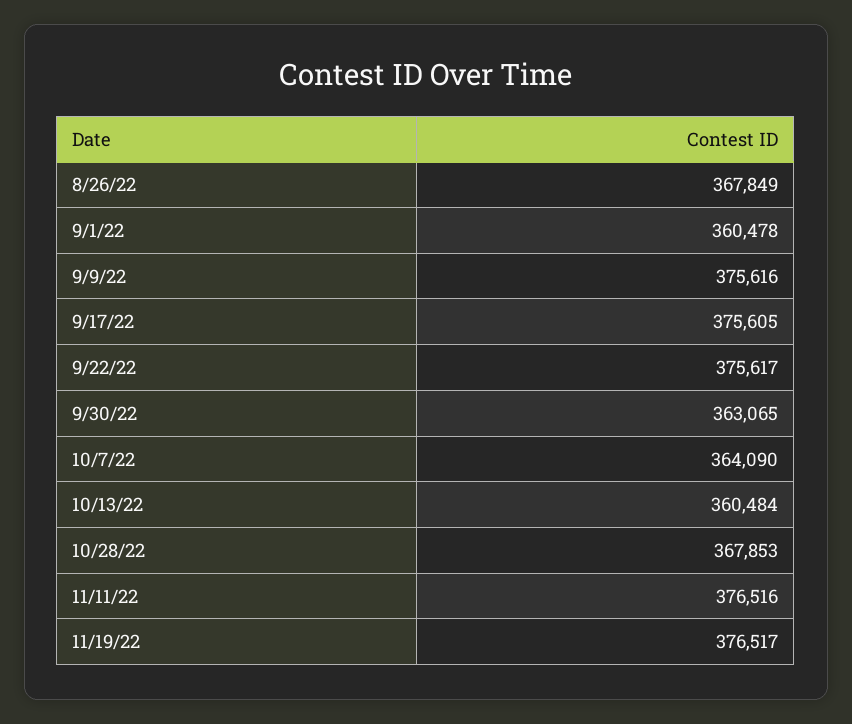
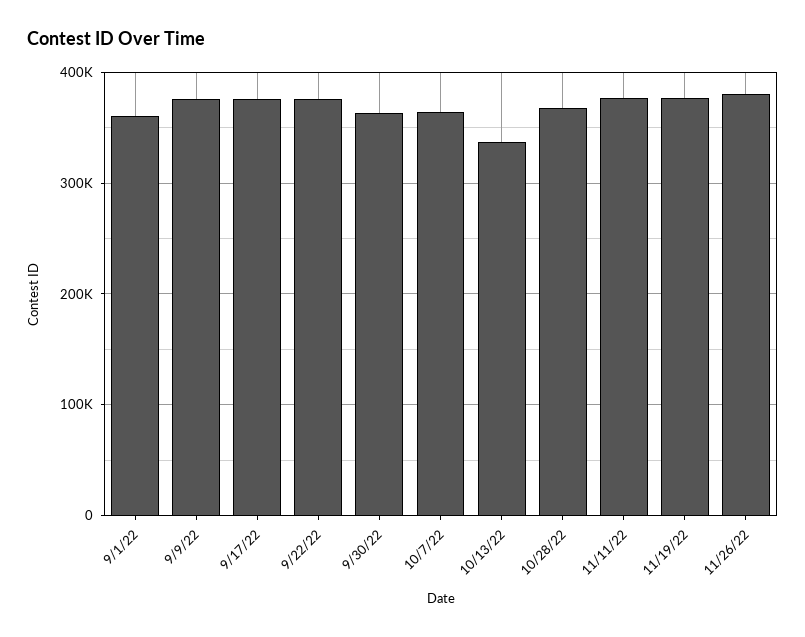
8/26/22: 367849 -> none
10/13/22: 360484 -> 340000
11/26/22: none -> 380000

